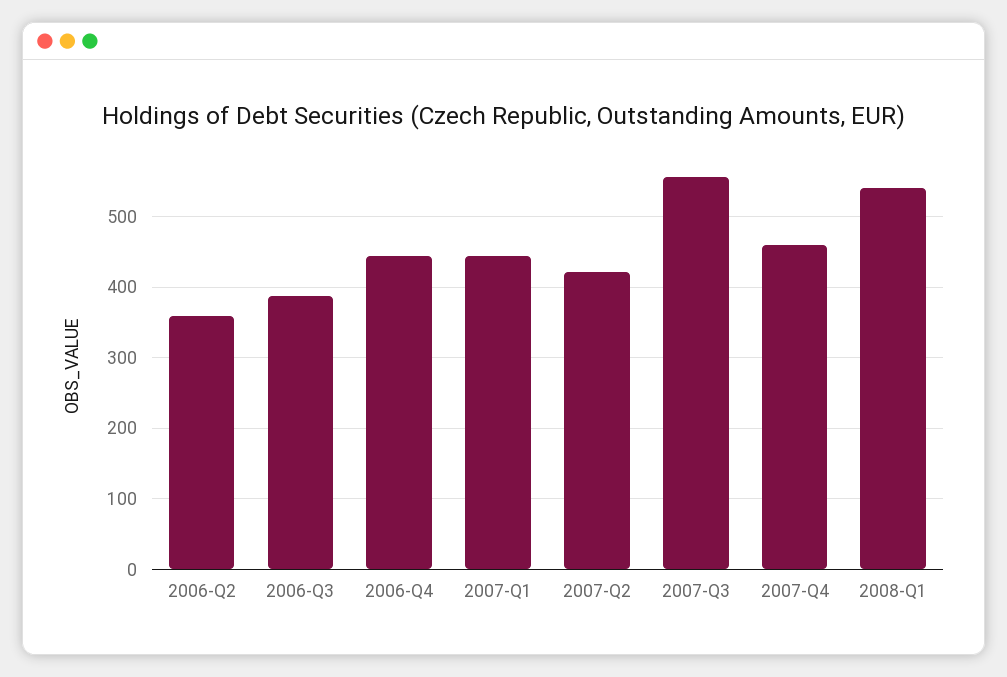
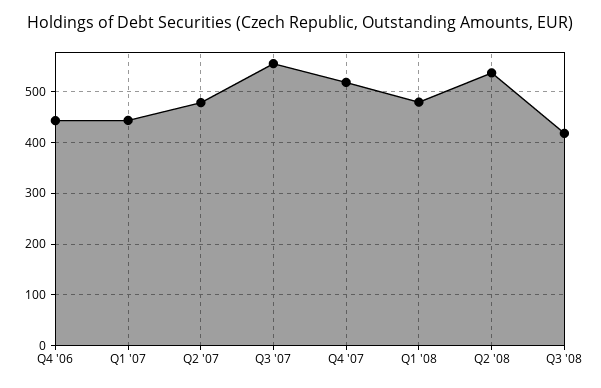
2006-Q2: 360 -> none
2006-Q3: 390 -> none
2007-Q2: 420 -> 480
2007-Q4: 460 -> 520
2008-Q1: 540 -> 480
Q2 '08: none -> 540
Q3 '08: none -> 420

